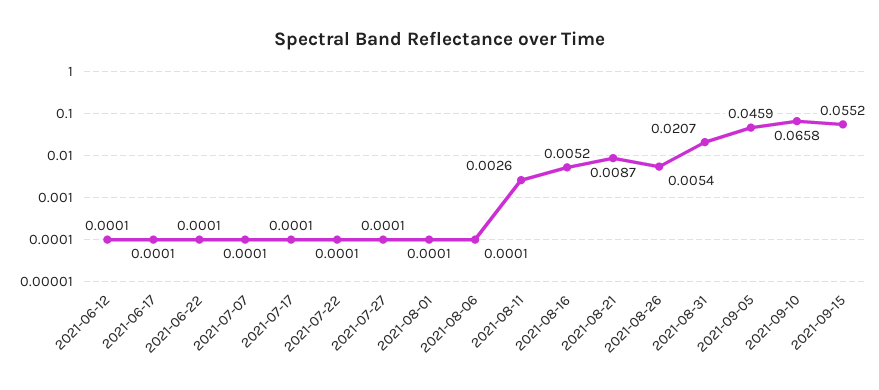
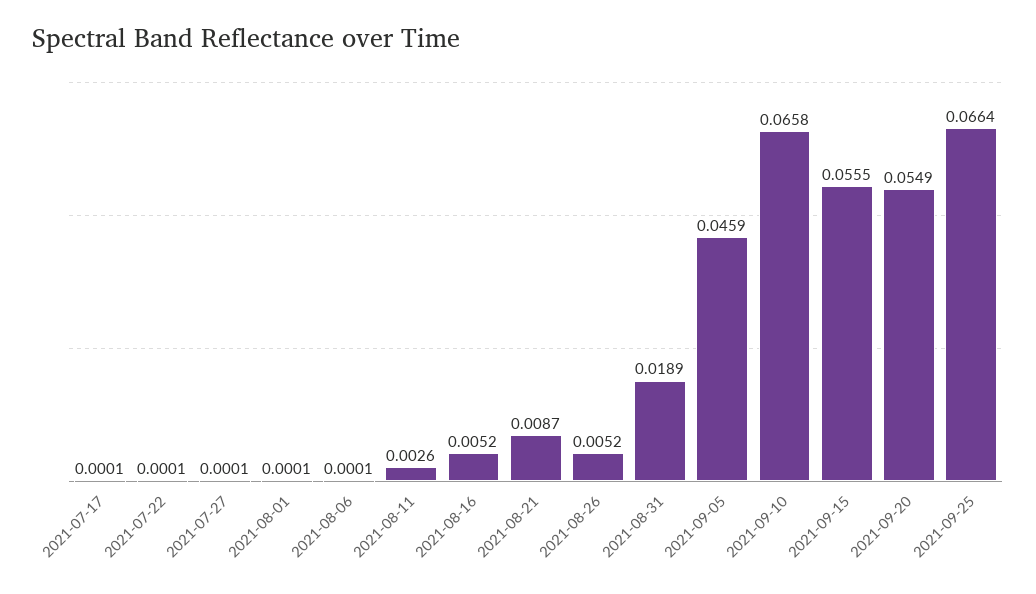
2021-06-12: 0.0001 -> none
2021-06-17: 0.0001 -> none
2021-06-22: 0.0001 -> none
2021-07-07: 0.0001 -> none
2021-08-26: 0.0054 -> 0.0052
2021-08-31: 0.0207 -> 0.0189
2021-09-15: 0.0552 -> 0.0555
2021-09-20: none -> 0.0549
2021-09-25: none -> 0.0664

